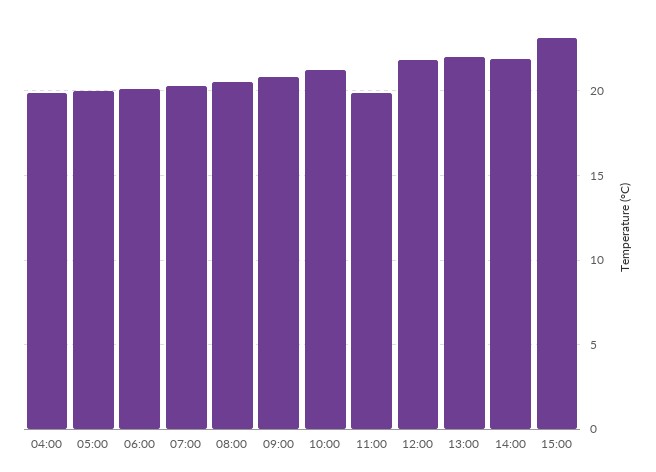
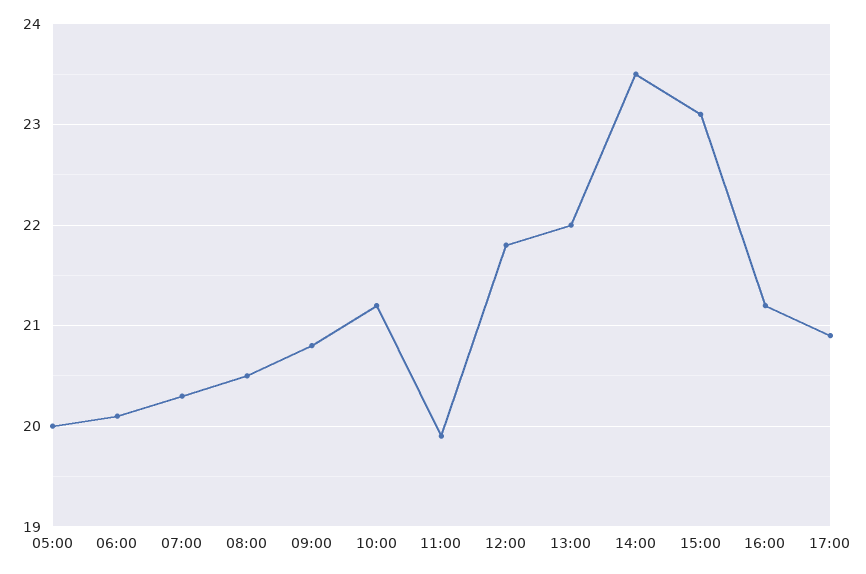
04:00: 20 -> none
14:00: 22 -> 23.5
16:00: none -> 21.2
17:00: none -> 20.9

